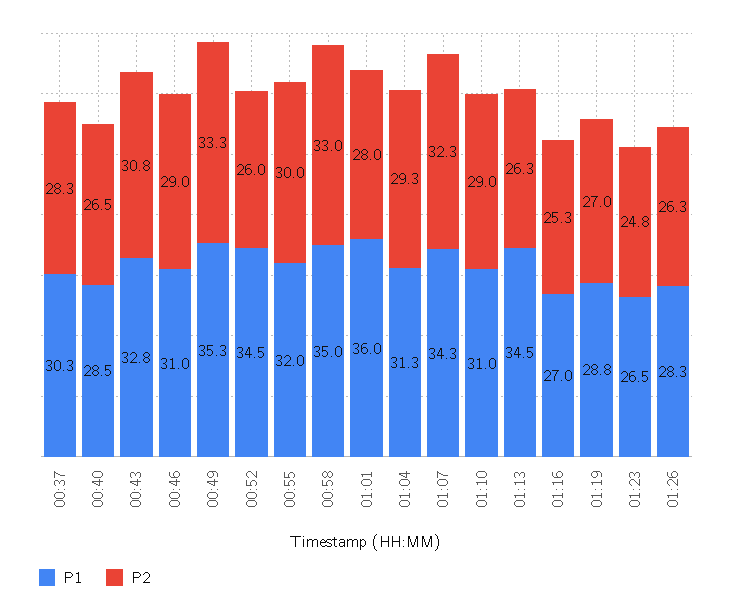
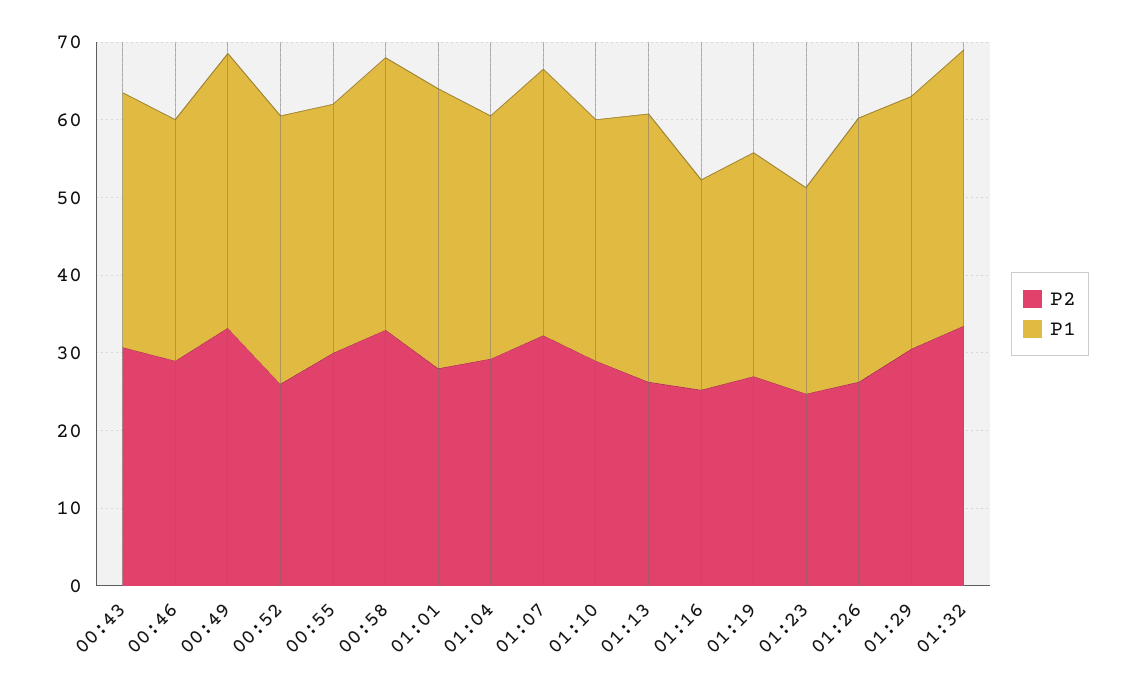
P1, 00:37: 30.3 -> none
P2, 00:37: 28.3 -> none
P1, 00:40: 28.5 -> none
P2, 00:40: 26.5 -> none
P1, 01:26: 28.3 -> 34
P2, 01:29: none -> 30
P1, 01:29: none -> 32
P2, 01:32: none -> 34
P1, 01:32: none -> 36

